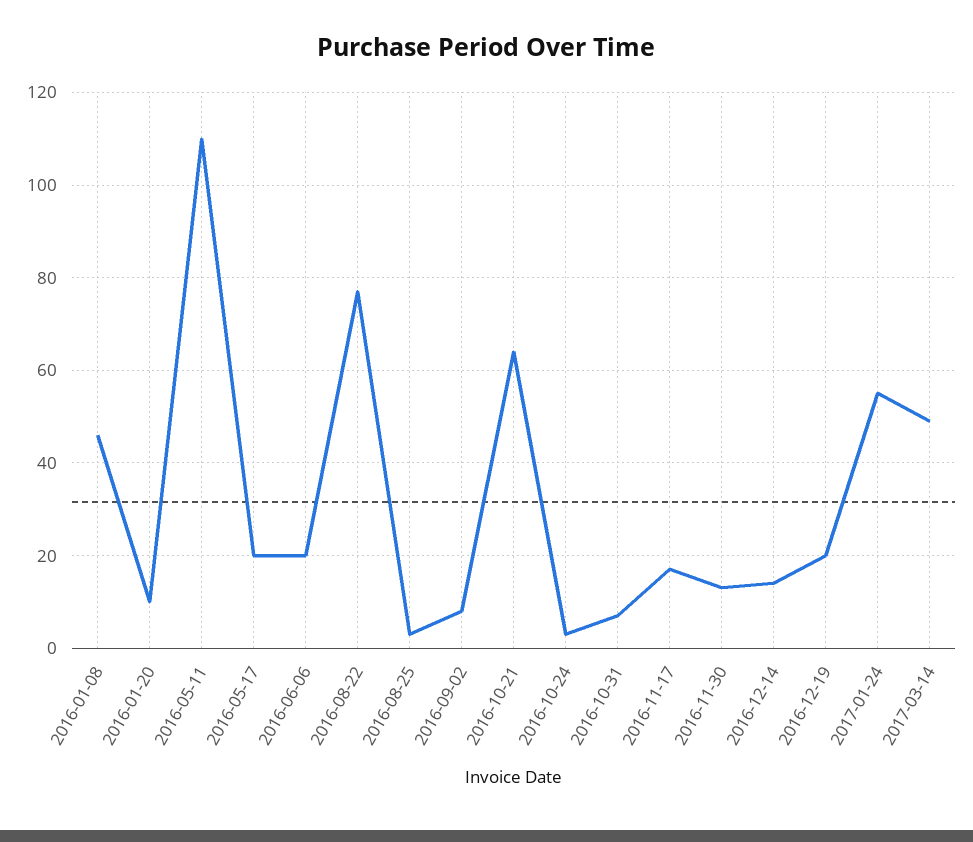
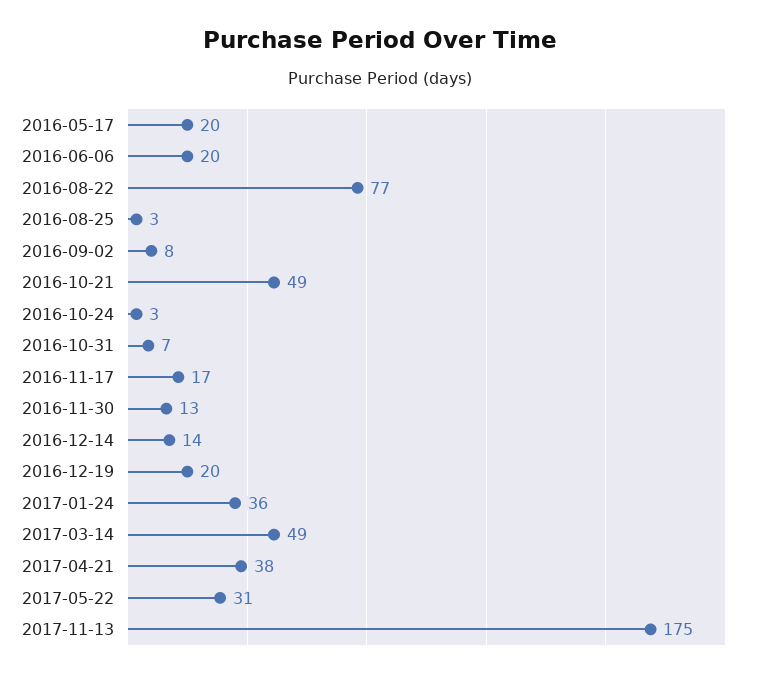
2016-01-08: 45 -> none
2016-01-20: 10 -> none
2016-05-11: 110 -> none
2016-10-21: 65 -> 49
2017-01-24: 55 -> 36
2017-04-21: none -> 38
2017-05-22: none -> 31
2017-11-13: none -> 175

